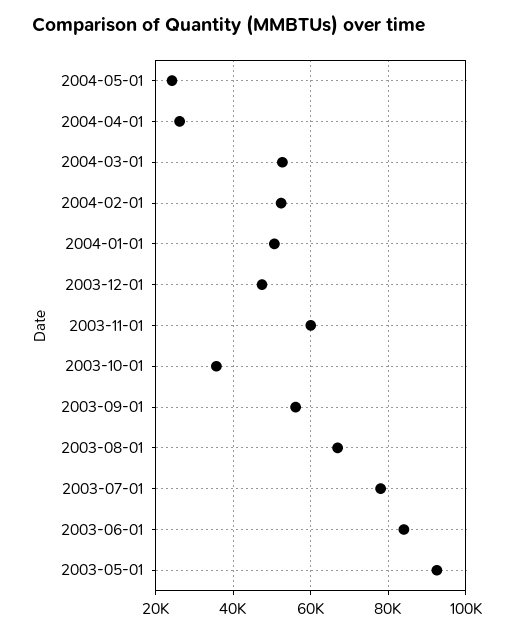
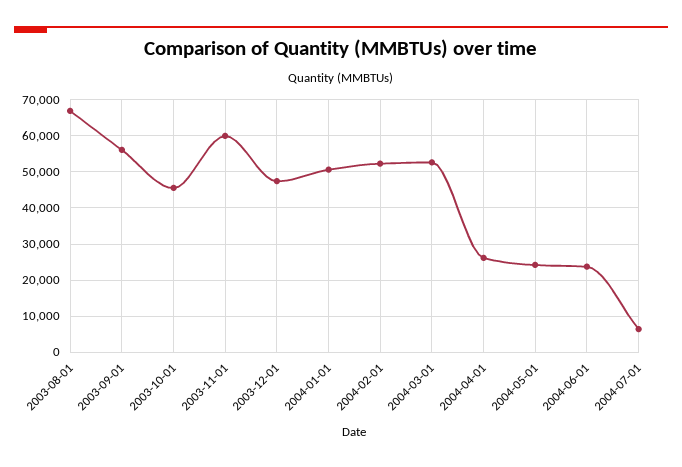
2003-10-01: 36000 -> 46000
2003-07-01: 78000 -> none
2003-06-01: 84000 -> none
2003-05-01: 92000 -> none
2004-06-01: none -> 24000
2004-07-01: none -> 6000

